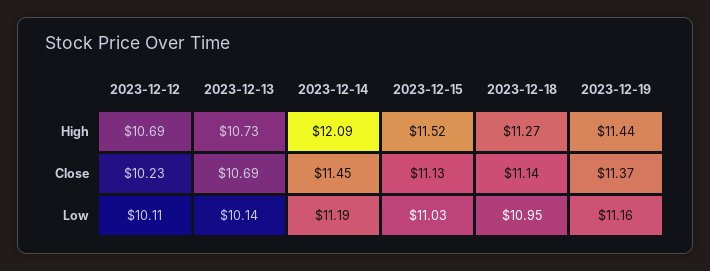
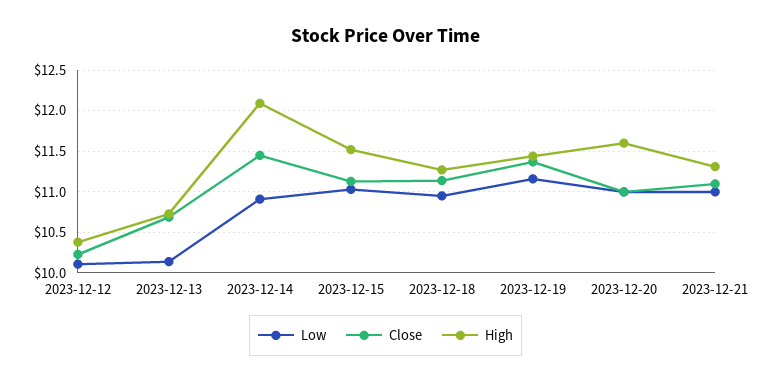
High, 2023-12-12: 10.69 -> 10.4
Low, 2023-12-14: 11.19 -> 10.9
Low, 2023-12-20: none -> 11
Close, 2023-12-20: none -> 11
High, 2023-12-20: none -> 11.6
Low, 2023-12-21: none -> 11
Close, 2023-12-21: none -> 11.1
High, 2023-12-21: none -> 11.3

